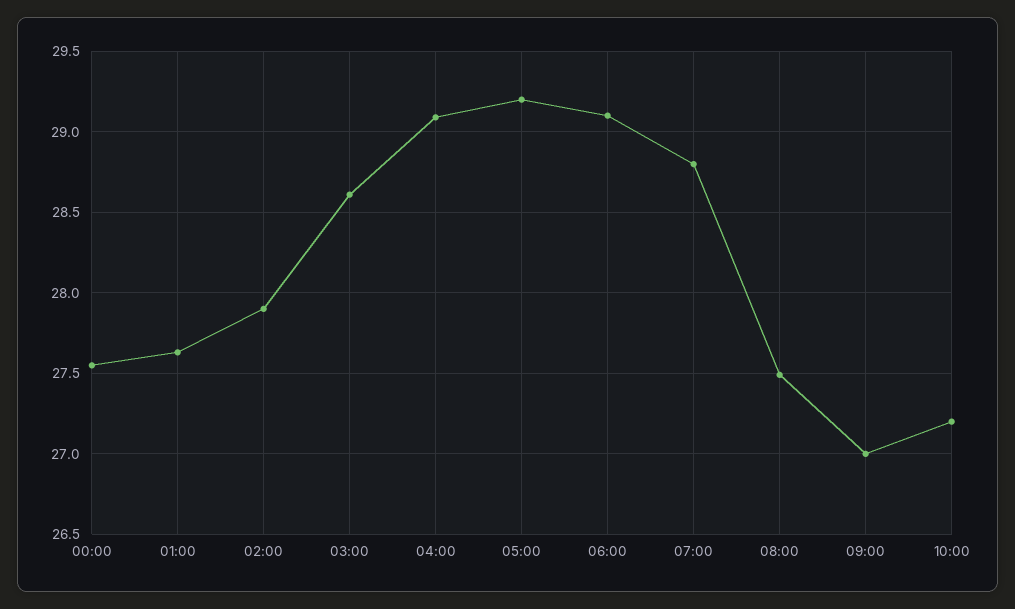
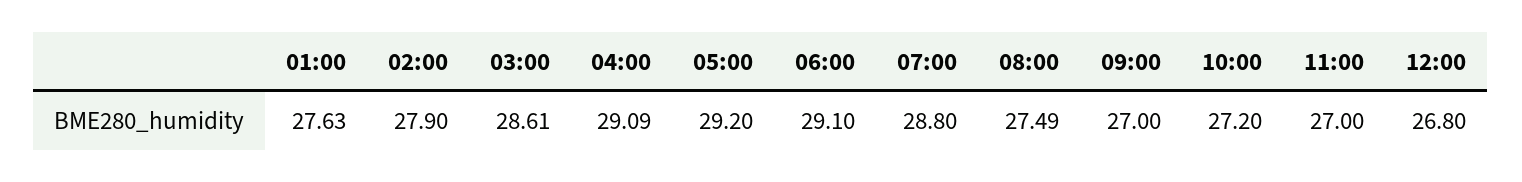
00:00: 27.55 -> none
11:00: none -> 27
12:00: none -> 26.8

